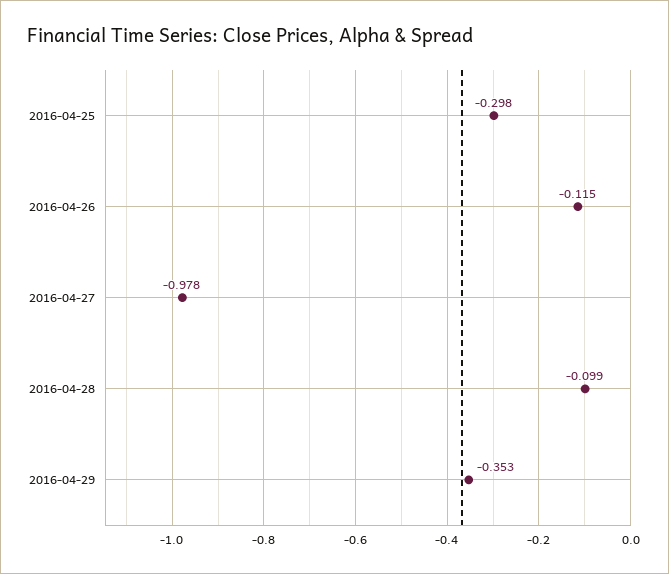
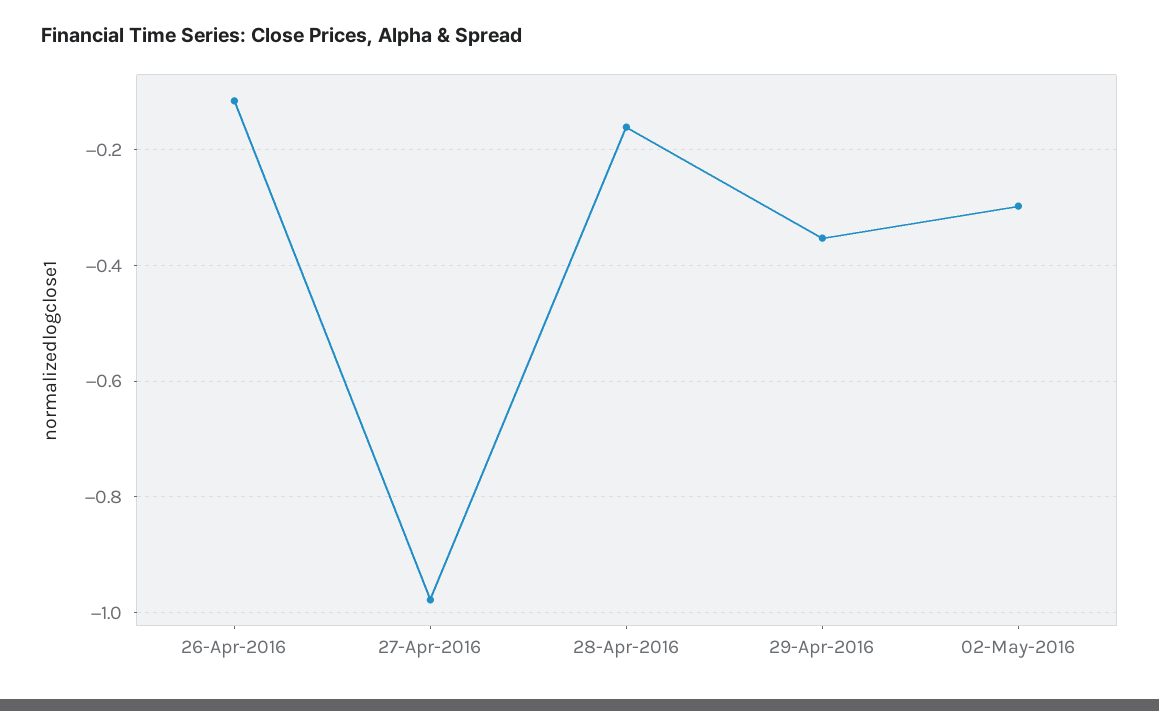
2016-04-25: -0.298 -> none
2016-04-28: -0.099 -> -0.16
02-May-2016: none -> -0.3

